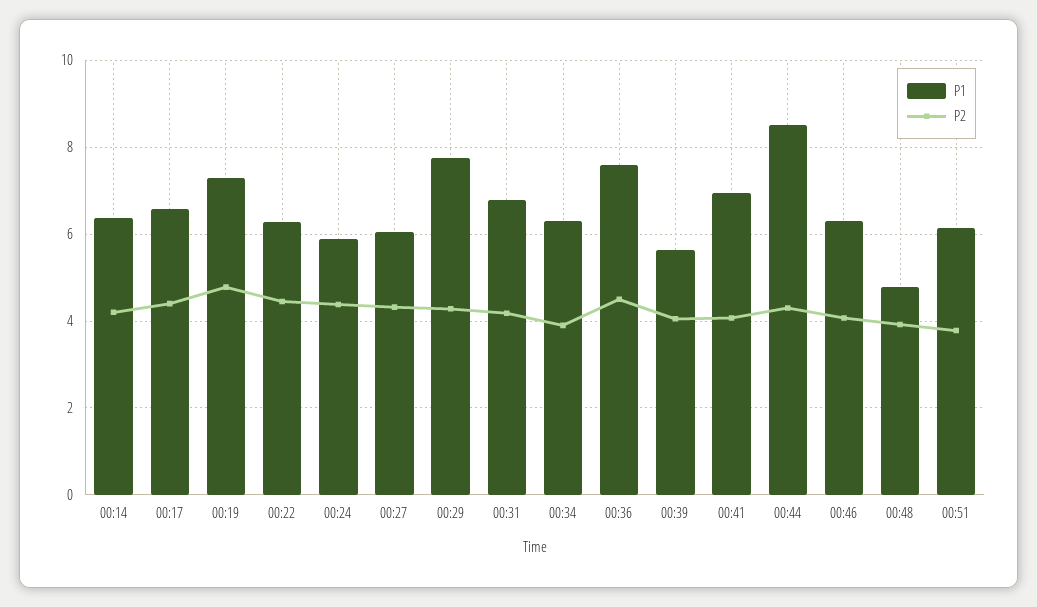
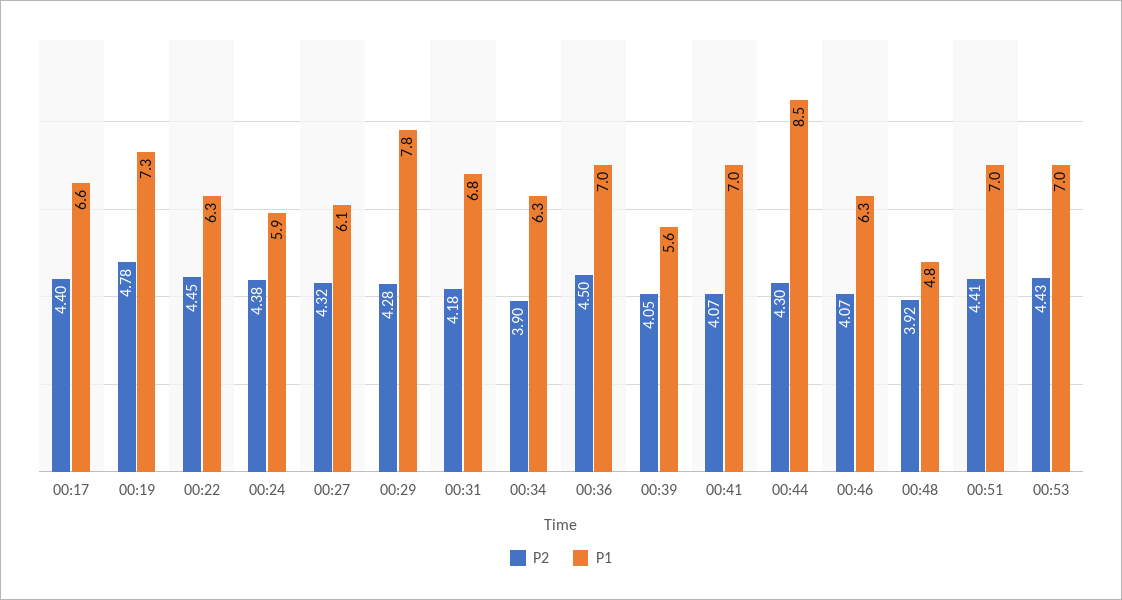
P1, 00:14: 6.4 -> none
P2, 00:14: 4.2 -> none
P1, 00:36: 7.6 -> 7
P1, 00:51: 6.2 -> 7
P2, 00:51: 3.8 -> 4.41
P2, 00:53: none -> 4.43
P1, 00:53: none -> 7

